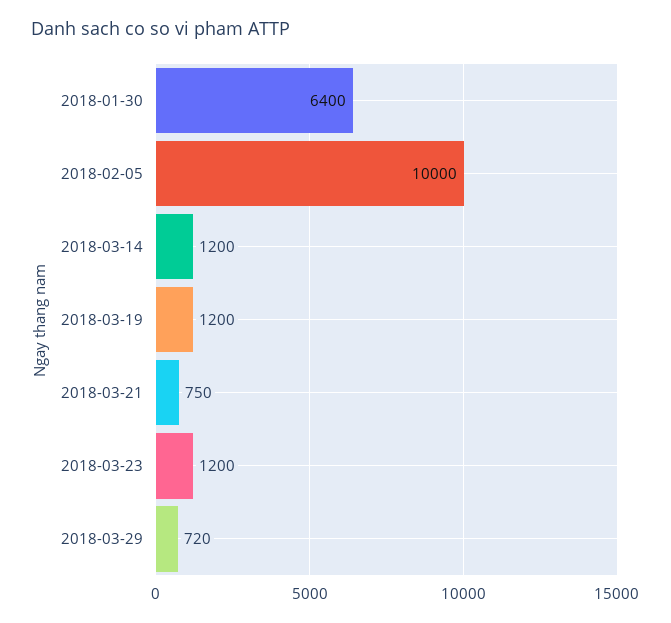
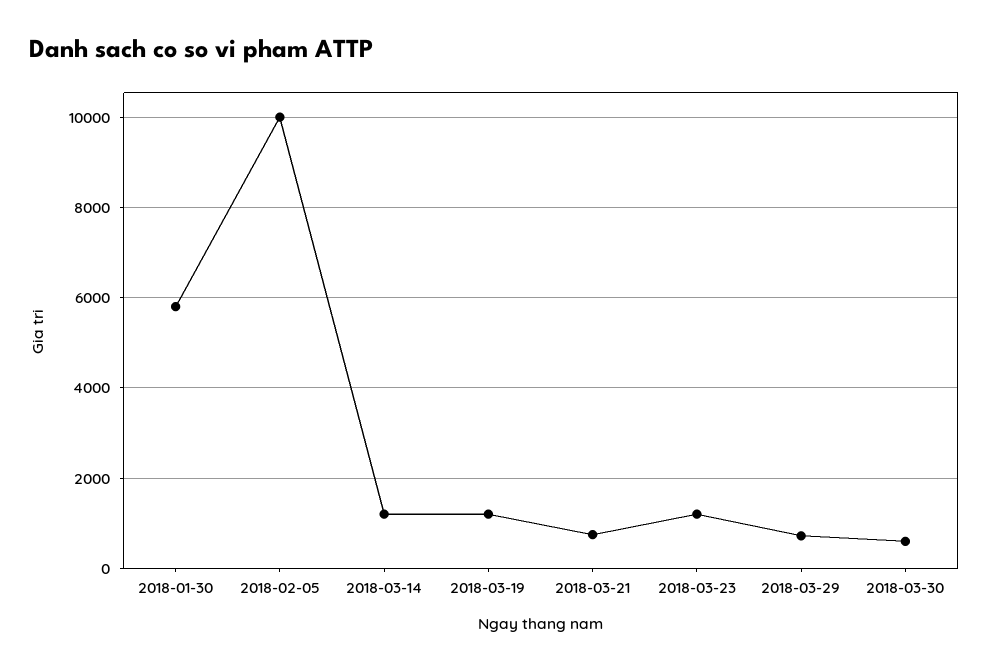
2018-01-30: 6400 -> 5800
2018-03-30: none -> 600

